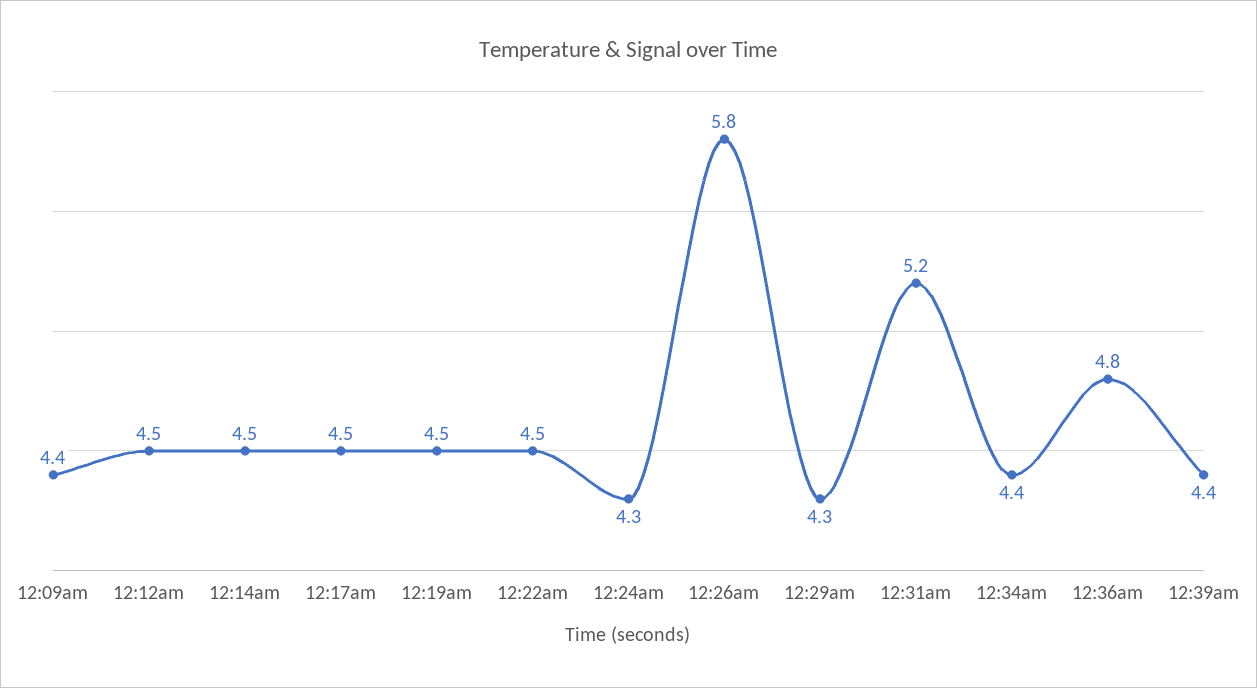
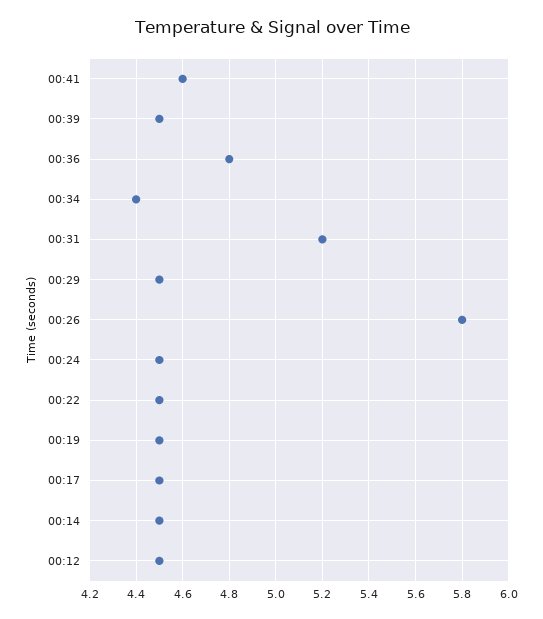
12:09am: 4.4 -> none
12:24am: 4.3 -> 4.5
12:29am: 4.3 -> 4.5
12:39am: 4.4 -> 4.5
00:41: none -> 4.6

